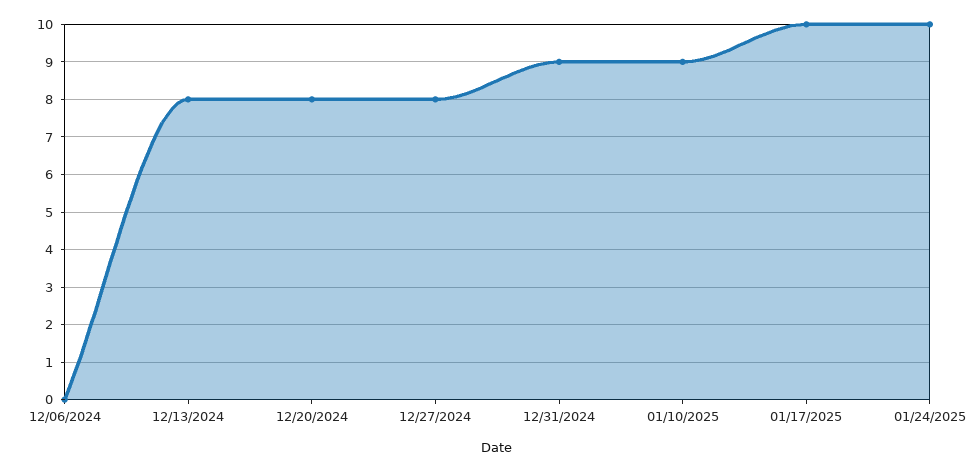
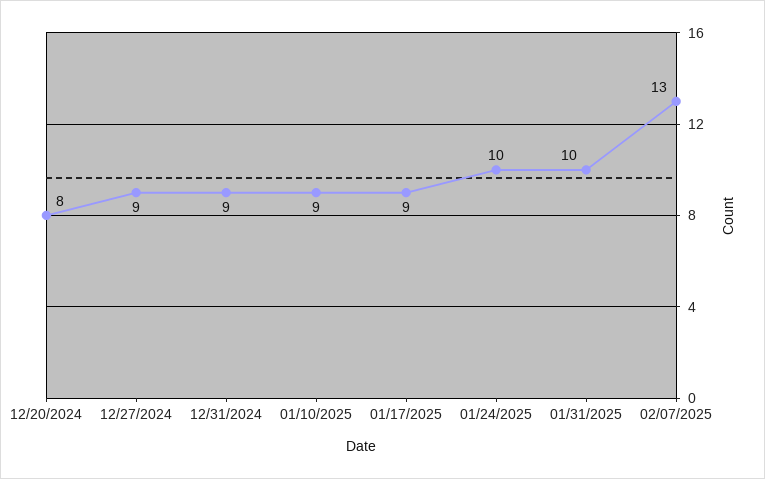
12/06/2024: 0 -> none
12/13/2024: 8 -> none
12/27/2024: 8 -> 9
01/17/2025: 10 -> 9
01/31/2025: none -> 10
02/07/2025: none -> 13

